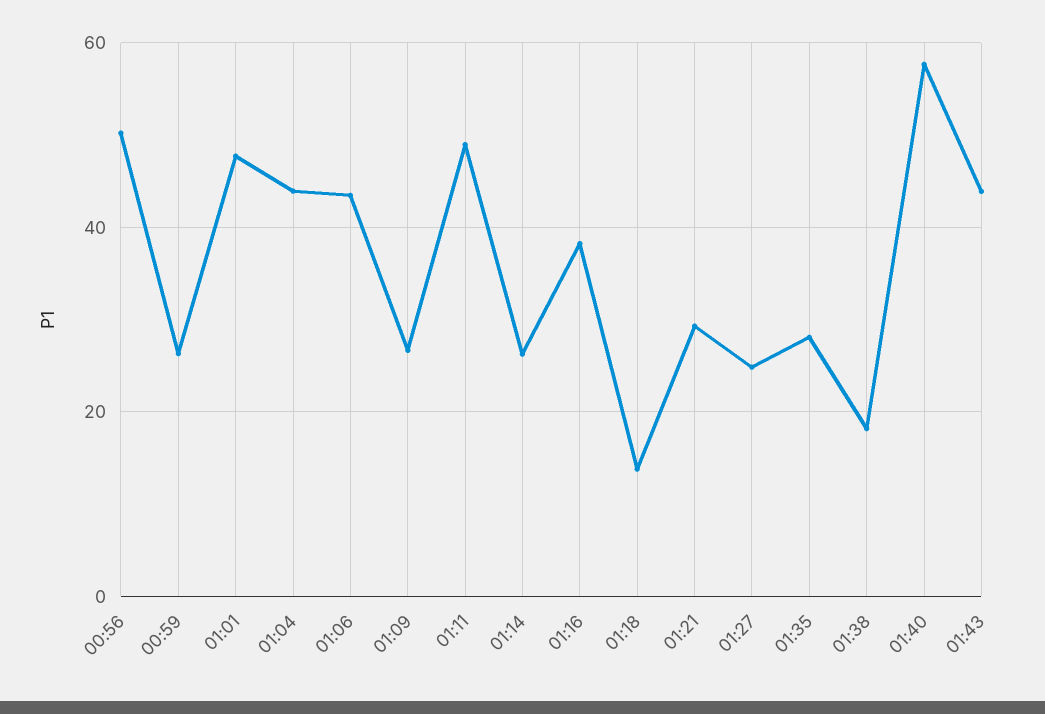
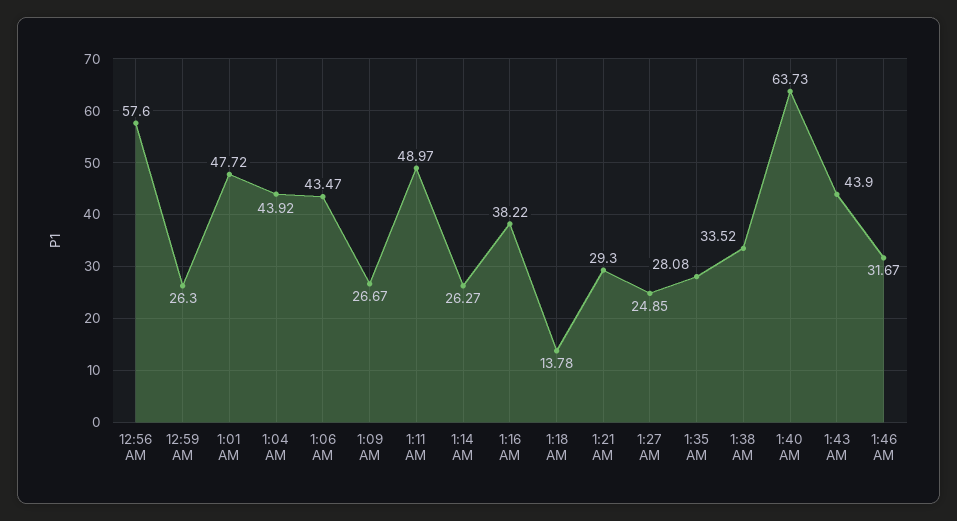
00:56: 50 -> 57.6
01:38: 18 -> 33.52
01:40: 58 -> 63.73
1:46 AM: none -> 31.67

